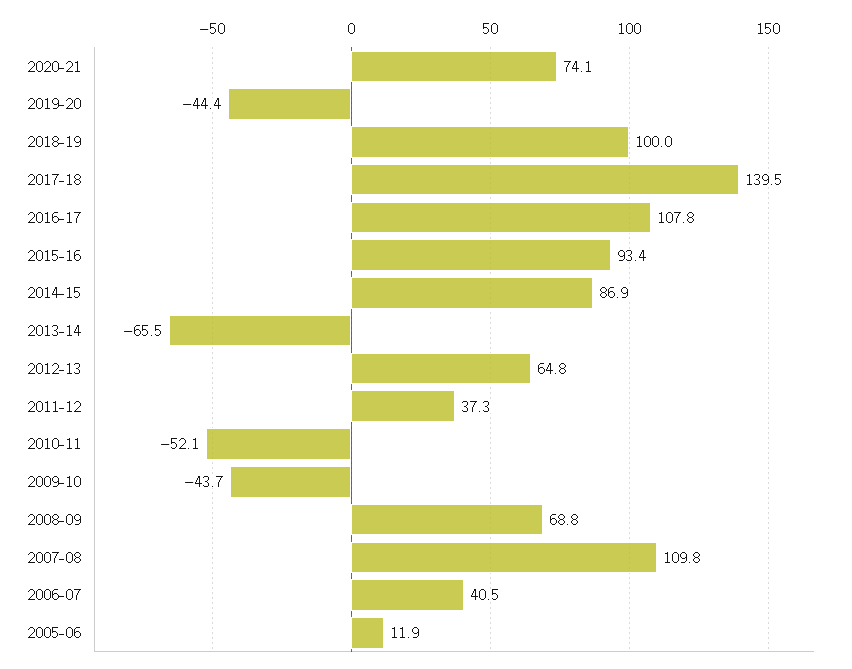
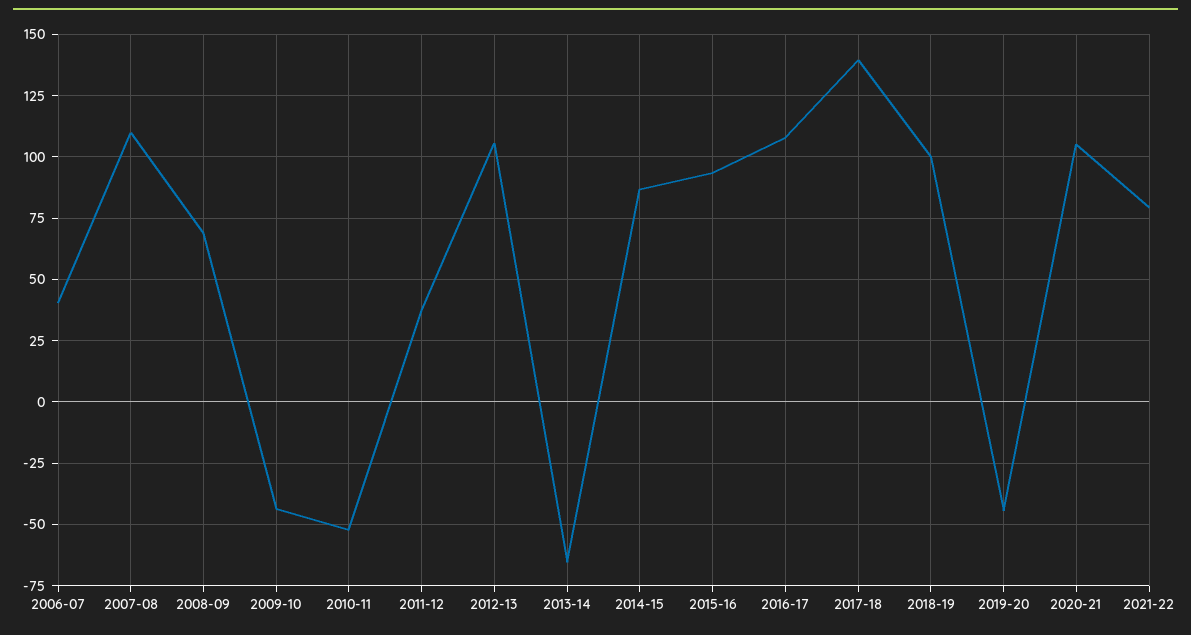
2020-21: 74.1 -> 105
2012-13: 64.8 -> 105
2005-06: 11.9 -> none
2021-22: none -> 80

